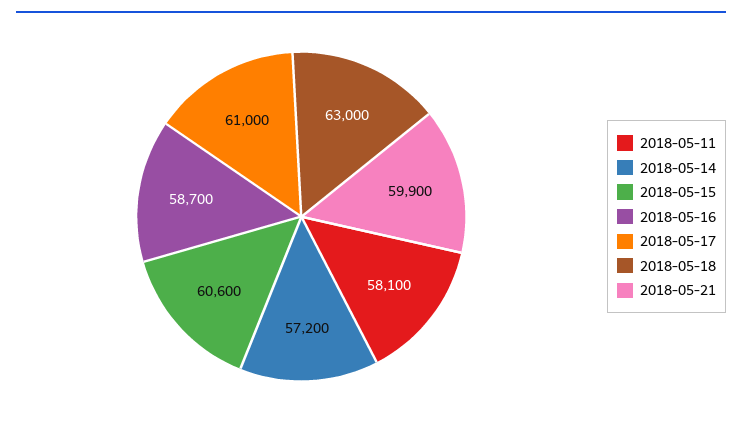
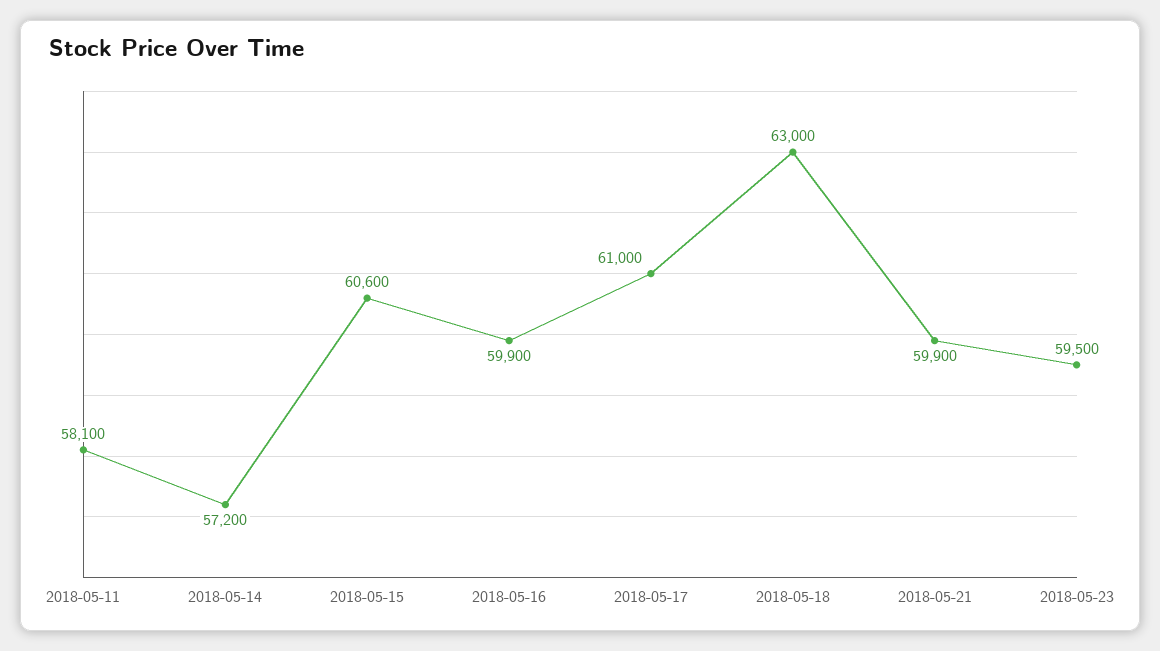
2018-05-16: 58700 -> 59900
2018-05-23: none -> 59500

